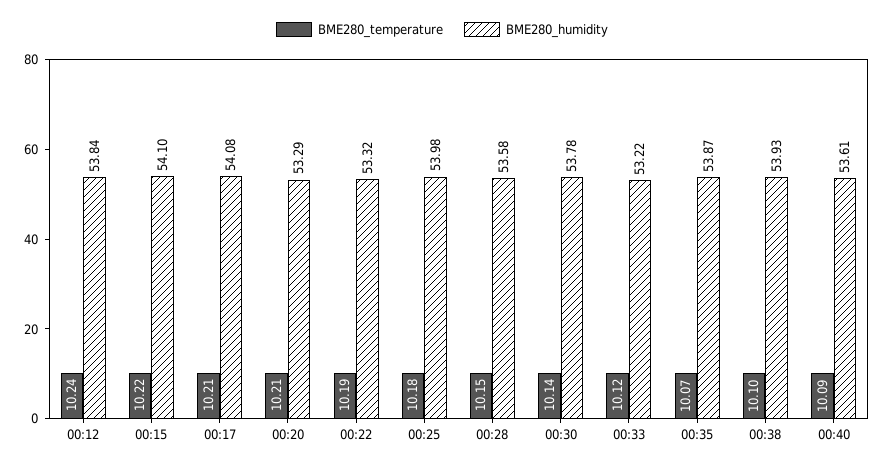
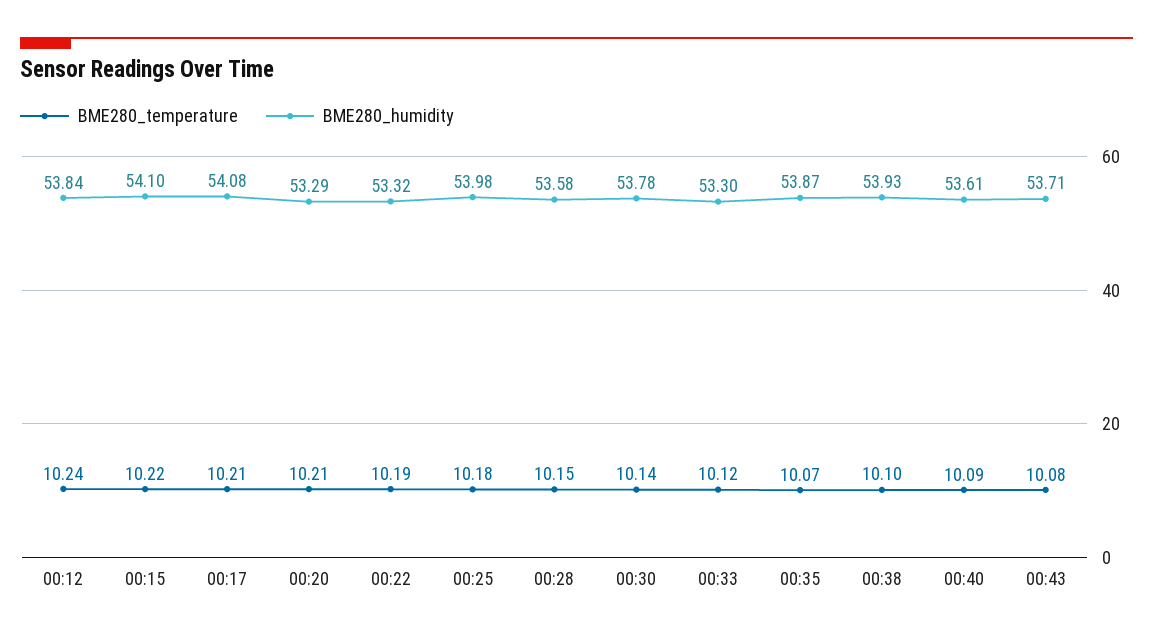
BME280_humidity, 00:33: 53.22 -> 53.3
BME280_temperature, 00:43: none -> 10.08
BME280_humidity, 00:43: none -> 53.71

